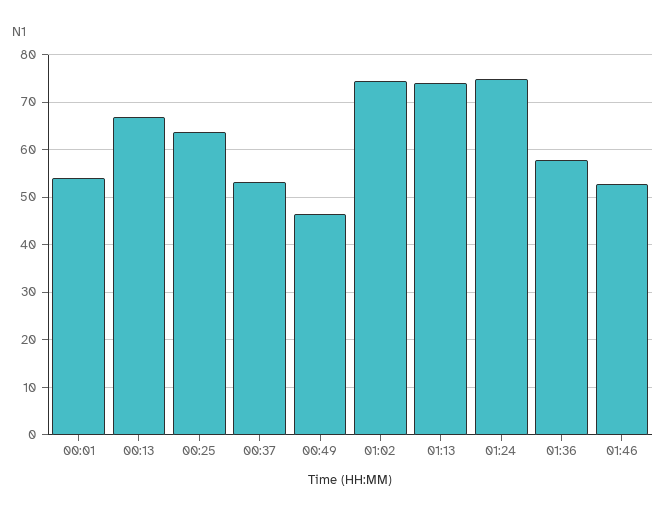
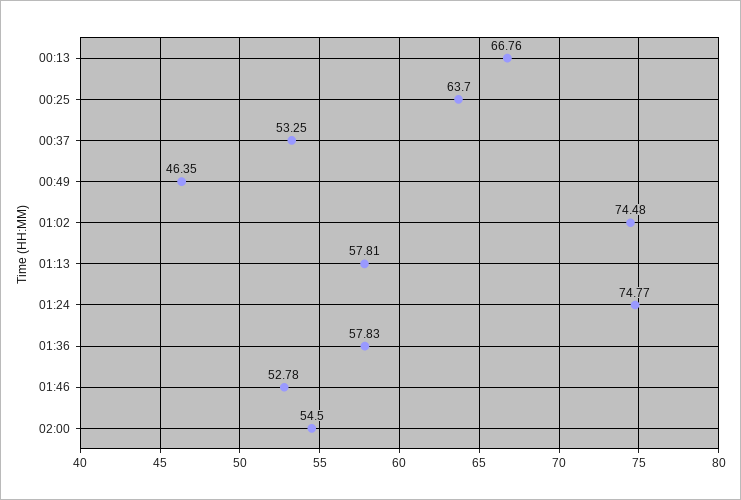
00:01: 54 -> none
01:13: 74 -> 57.81
02:00: none -> 54.5

